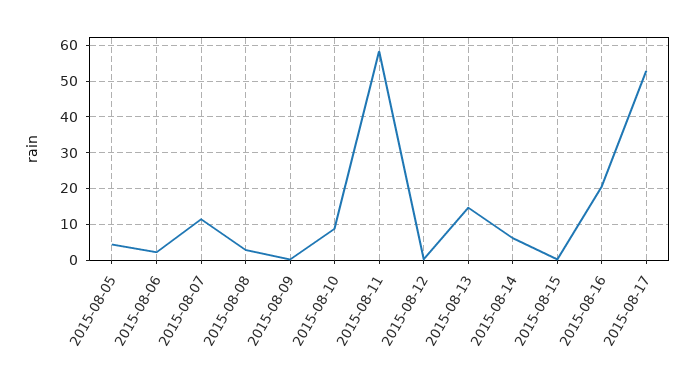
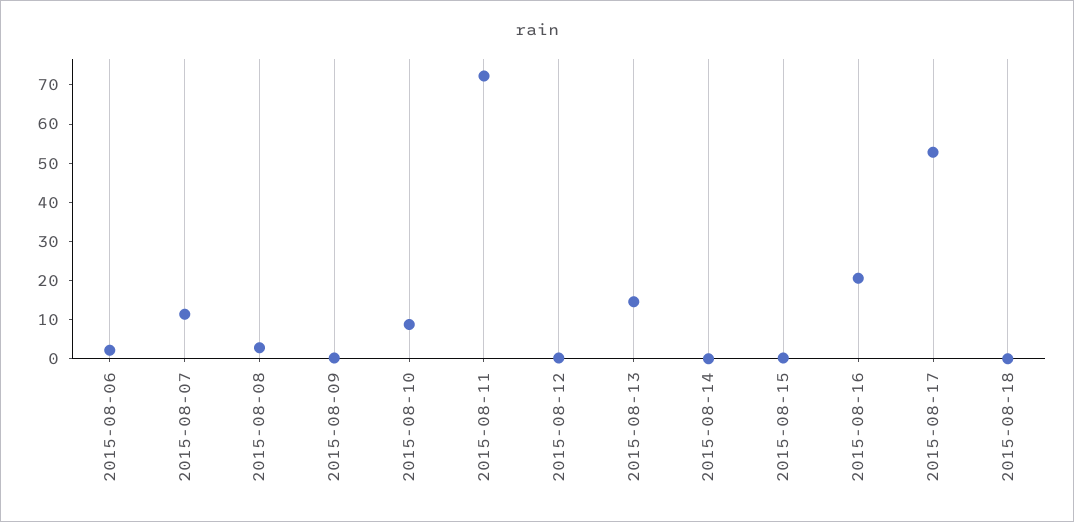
2015-08-05: 4 -> none
2015-08-11: 58 -> 72.5
2015-08-14: 6 -> 0
2015-08-18: none -> 0

